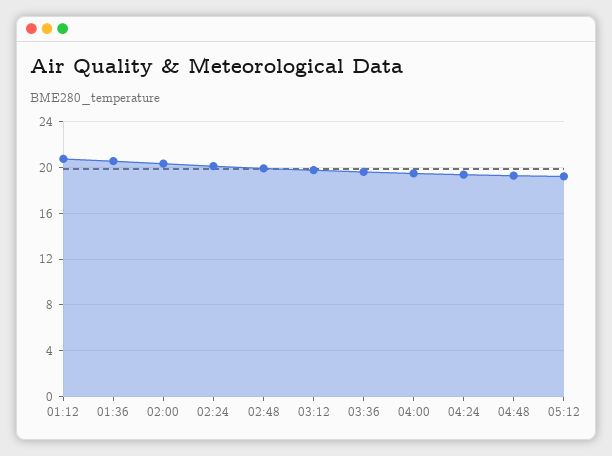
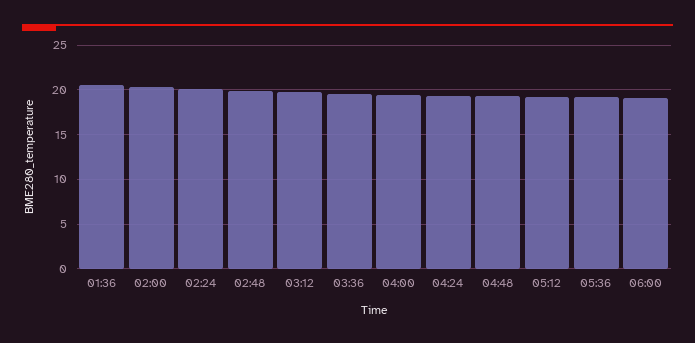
01:12: 21 -> none
05:36: none -> 19
06:00: none -> 19

